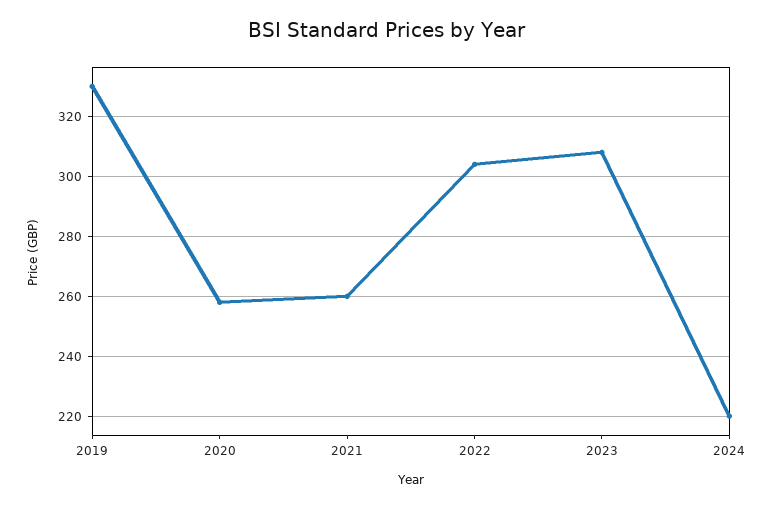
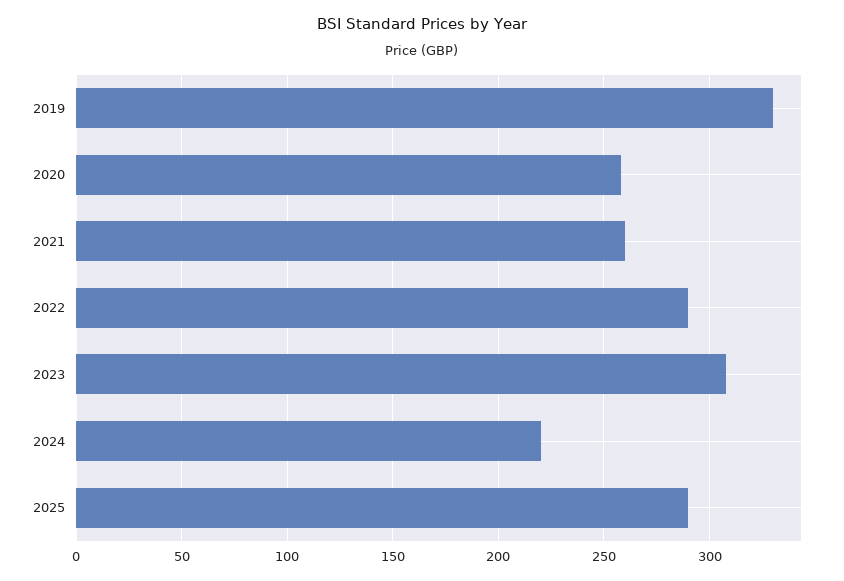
2022: 305 -> 290
2025: none -> 290

